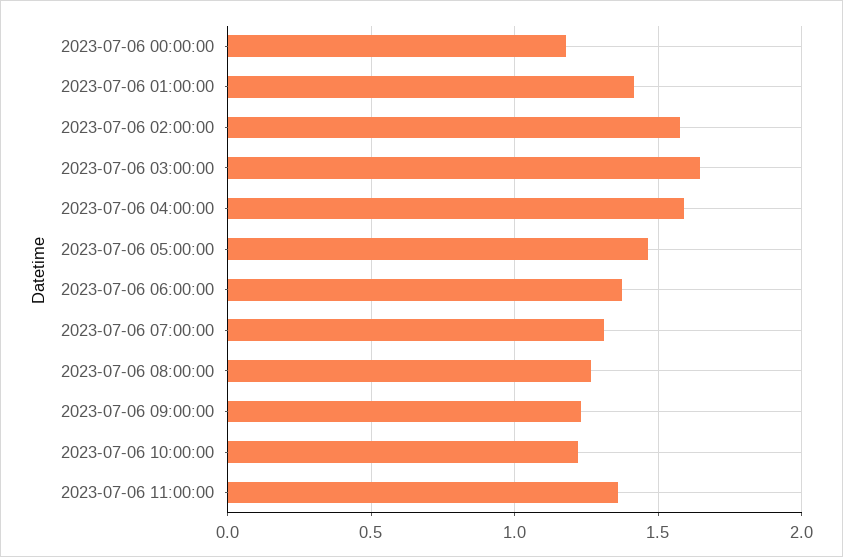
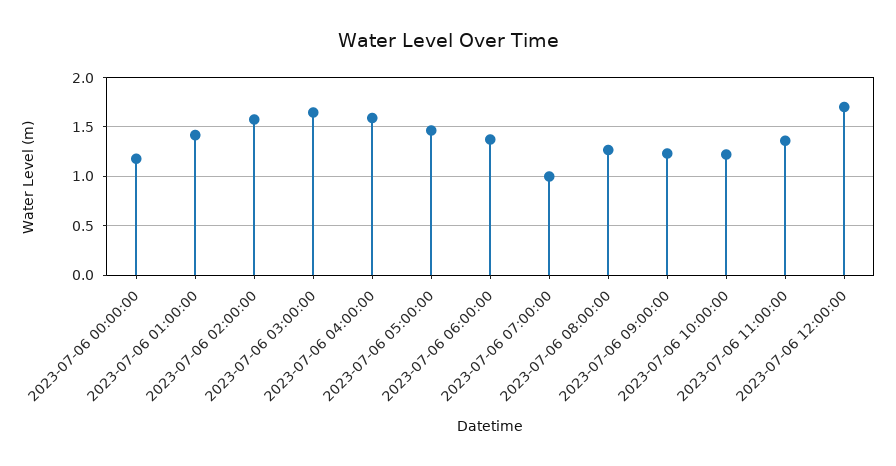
2023-07-06 07:00:00: 1.3 -> 1
2023-07-06 12:00:00: none -> 1.7

